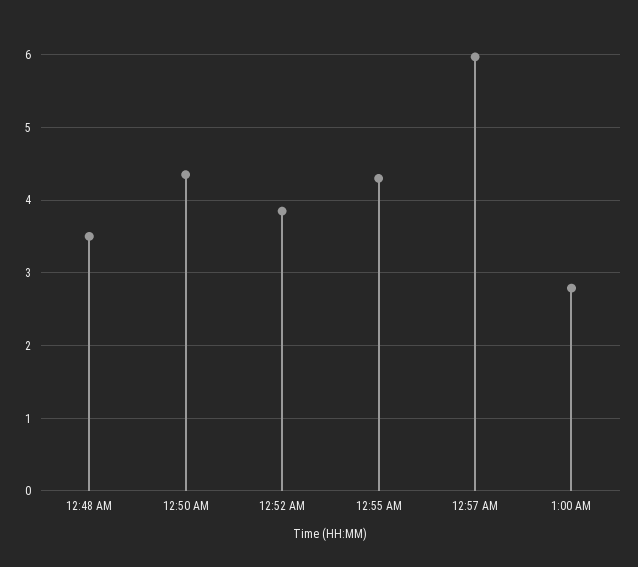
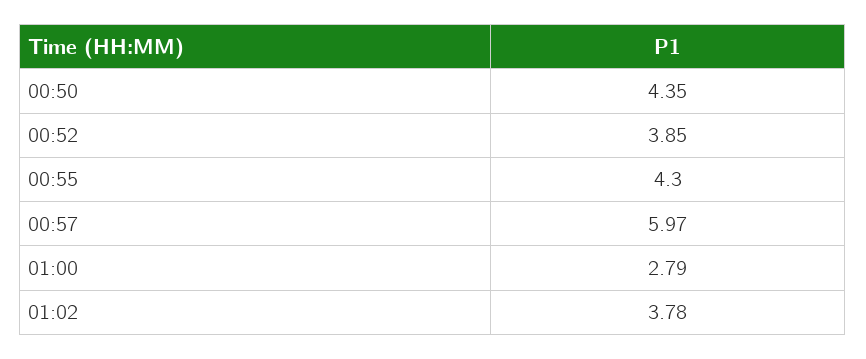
12:48 AM: 3.5 -> none
01:02: none -> 3.78

